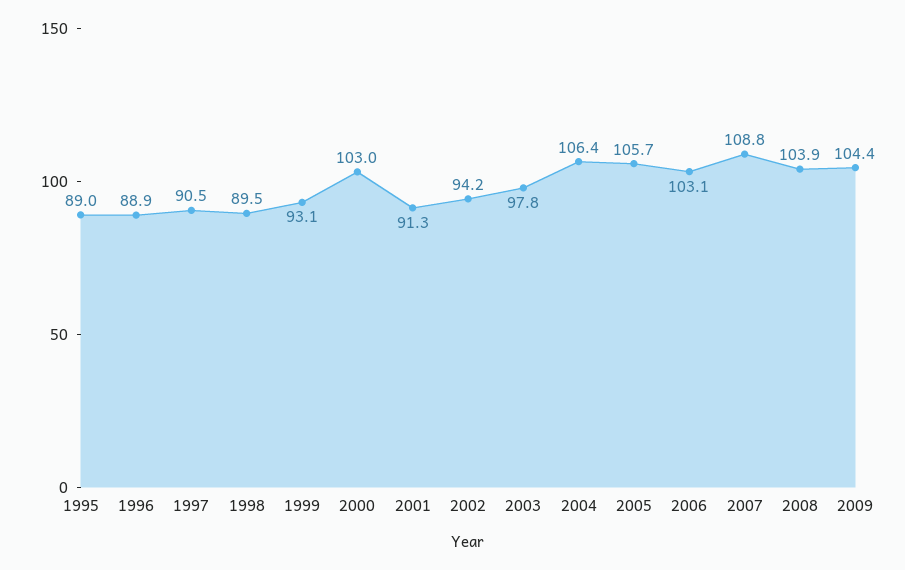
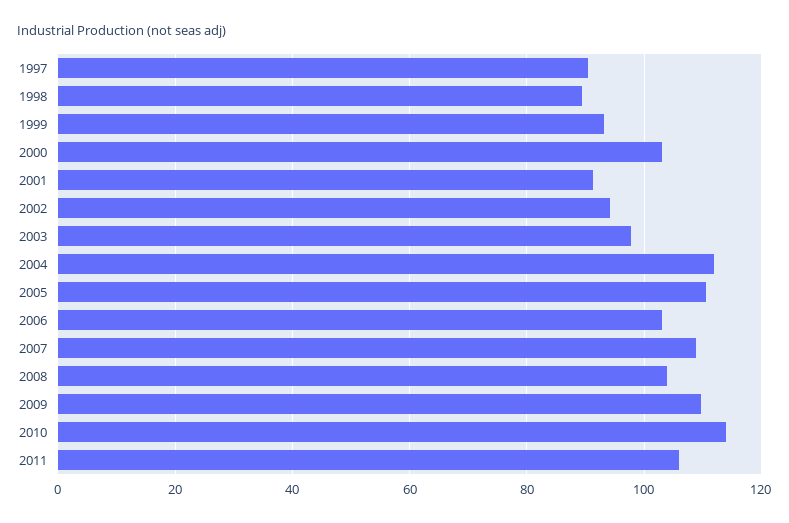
1995: 89 -> none
1996: 88.9 -> none
2004: 106.4 -> 112
2005: 105.7 -> 110
2009: 104.4 -> 110
2010: none -> 114
2011: none -> 106

